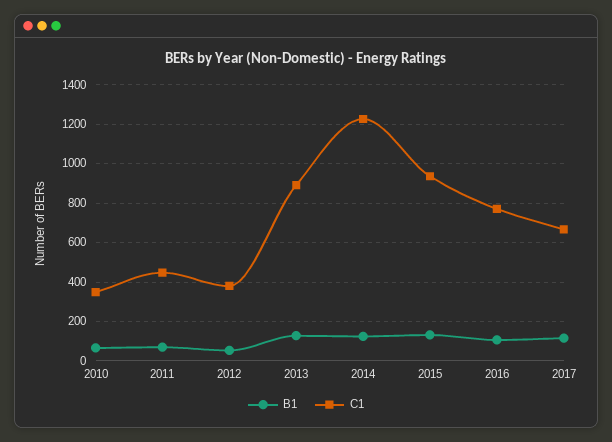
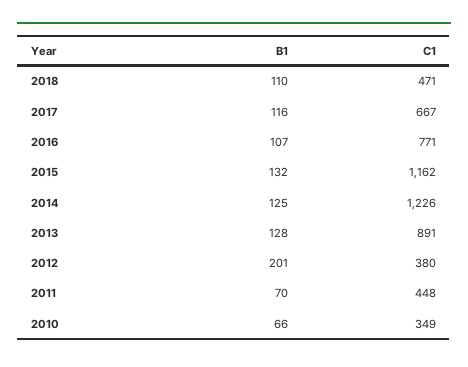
B1, 2012: 50 -> 201
C1, 2015: 950 -> 1162
B1, 2018: none -> 110
C1, 2018: none -> 471

